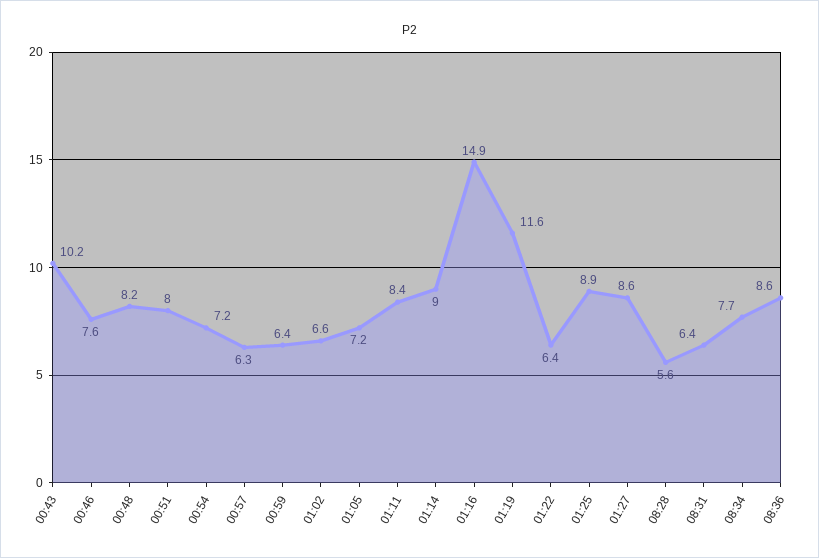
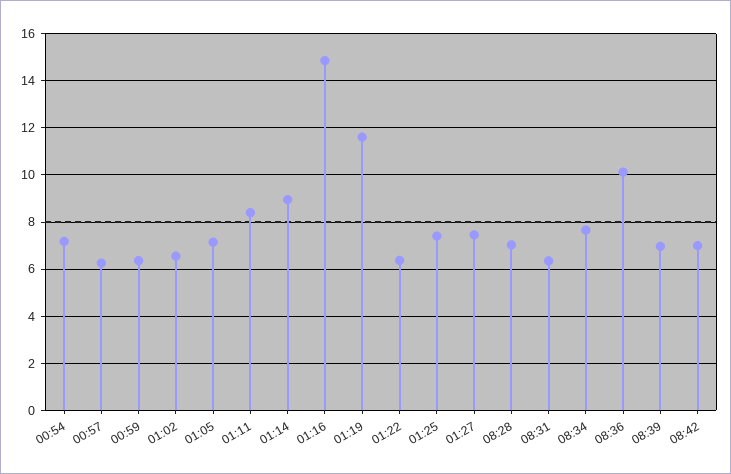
00:43: 10.2 -> none
00:46: 7.6 -> none
00:48: 8.2 -> none
00:51: 8 -> none
01:25: 8.9 -> 7.5
01:27: 8.6 -> 7.5
08:28: 5.6 -> 7
08:36: 8.6 -> 10
08:39: none -> 7
08:42: none -> 7

